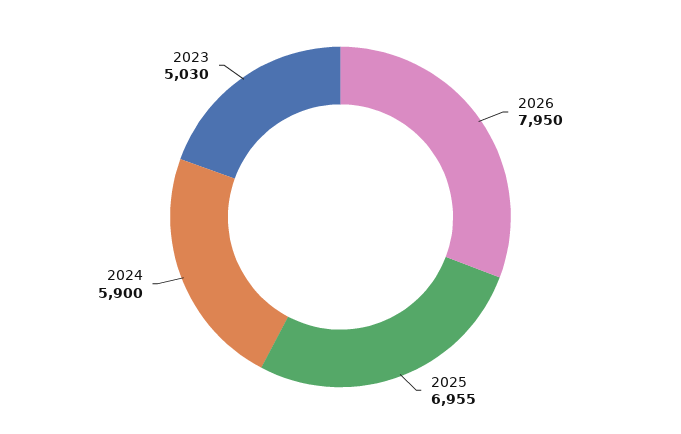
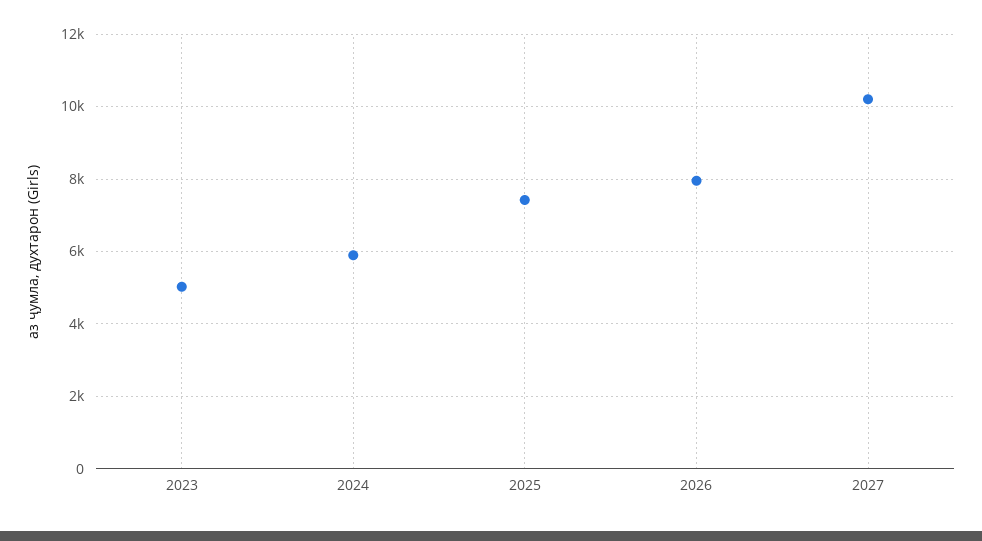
2025: 6955 -> 7400
2027: none -> 10200

